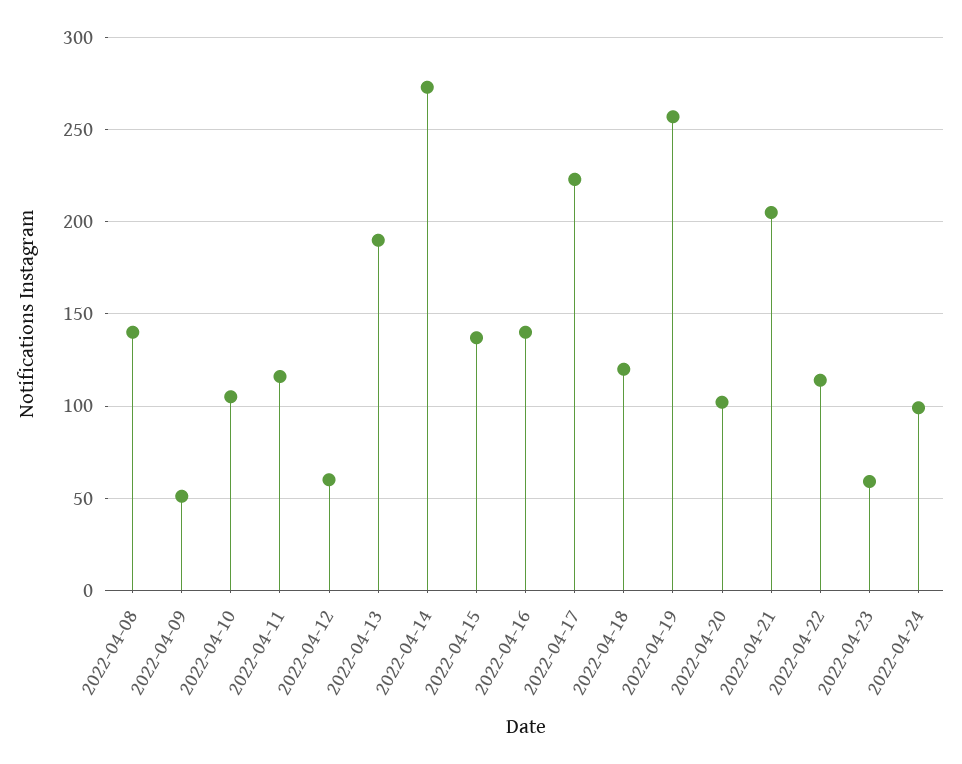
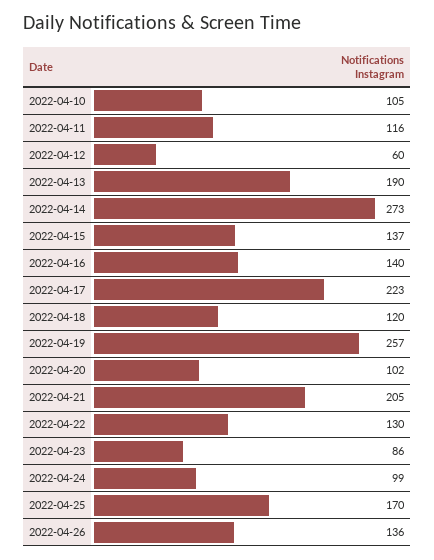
2022-04-08: 140 -> none
2022-04-09: 50 -> none
2022-04-22: 115 -> 130
2022-04-23: 60 -> 86
2022-04-25: none -> 170
2022-04-26: none -> 136

